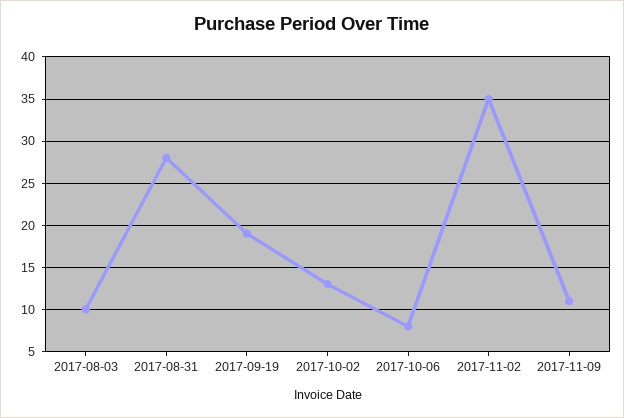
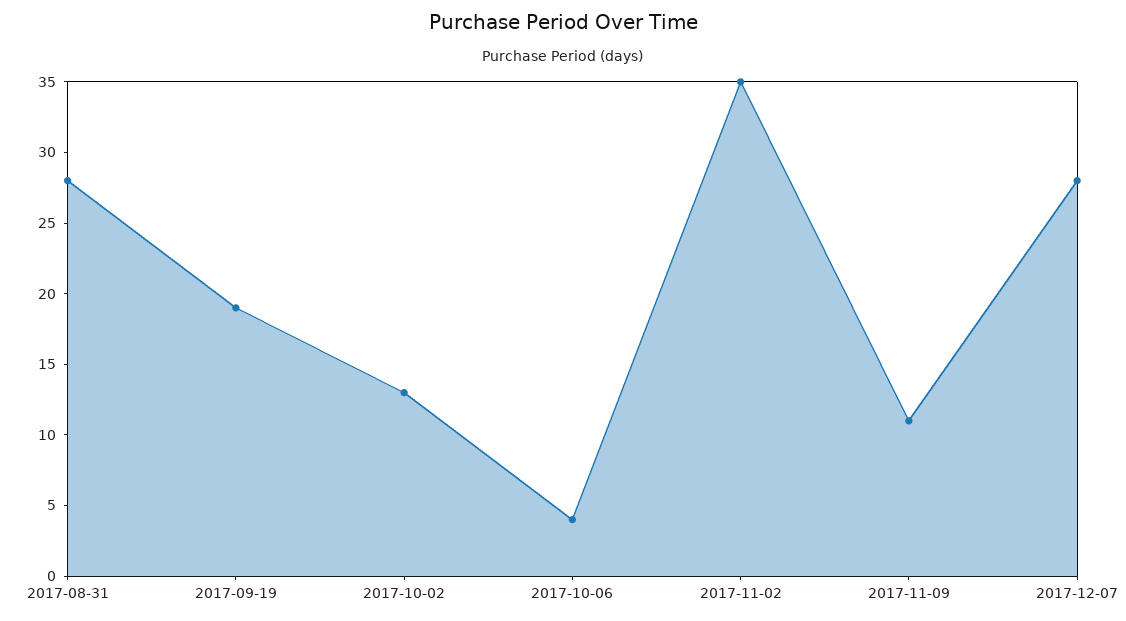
2017-08-03: 10 -> none
2017-10-06: 8 -> 4
2017-12-07: none -> 28

